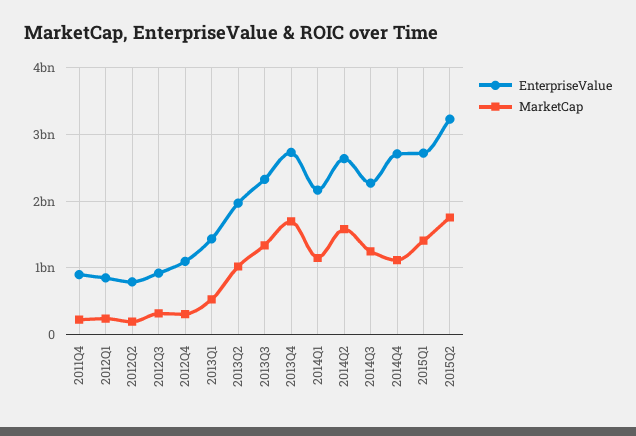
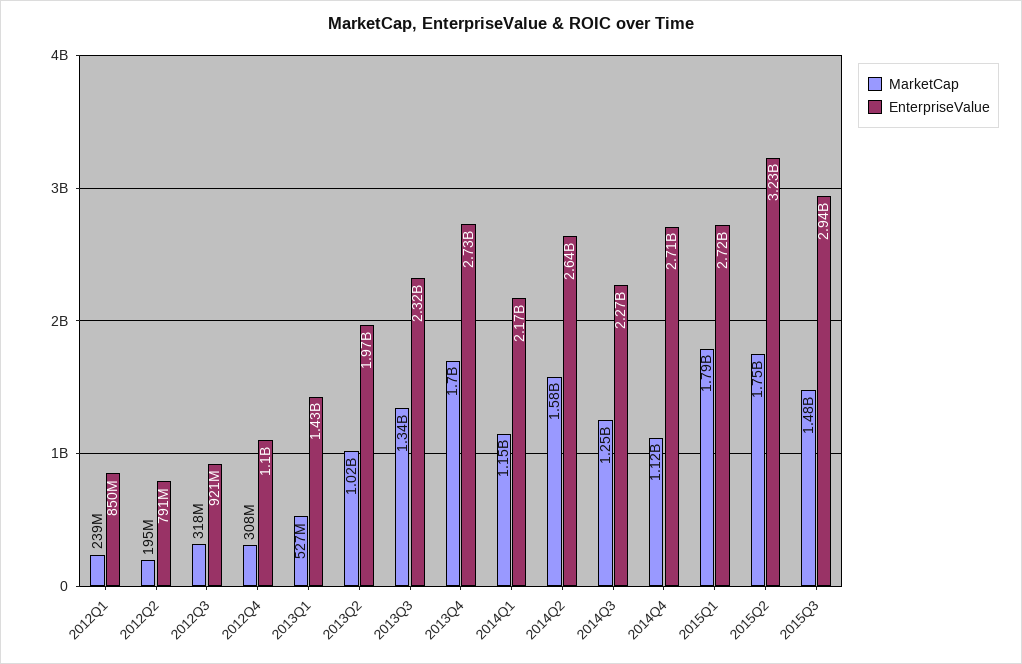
EnterpriseValue, 2011Q4: 900000000 -> none
MarketCap, 2011Q4: 200000000 -> none
MarketCap, 2015Q1: 1400000000 -> 1790000000
MarketCap, 2015Q3: none -> 1480000000
EnterpriseValue, 2015Q3: none -> 2940000000

